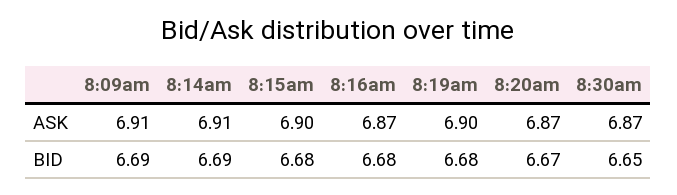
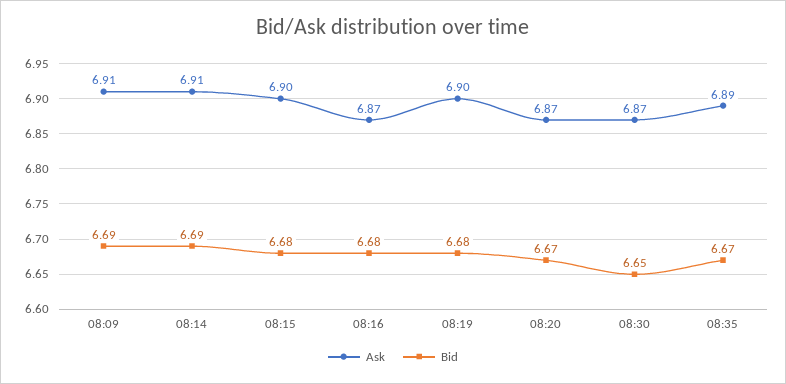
ASK, 08:35: none -> 6.89
BID, 08:35: none -> 6.67

